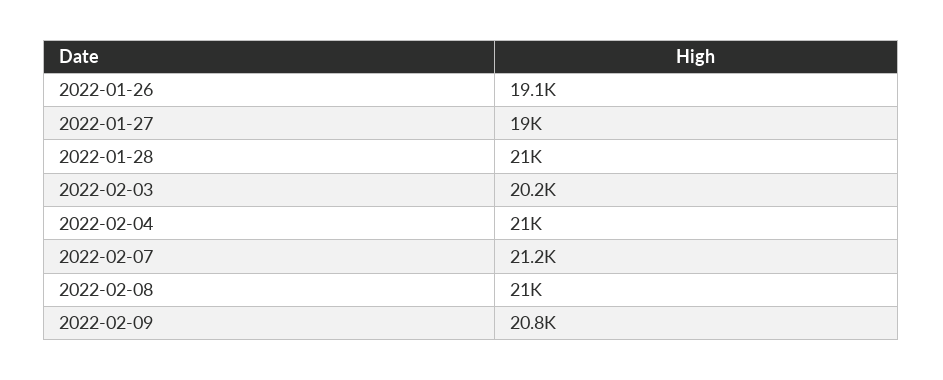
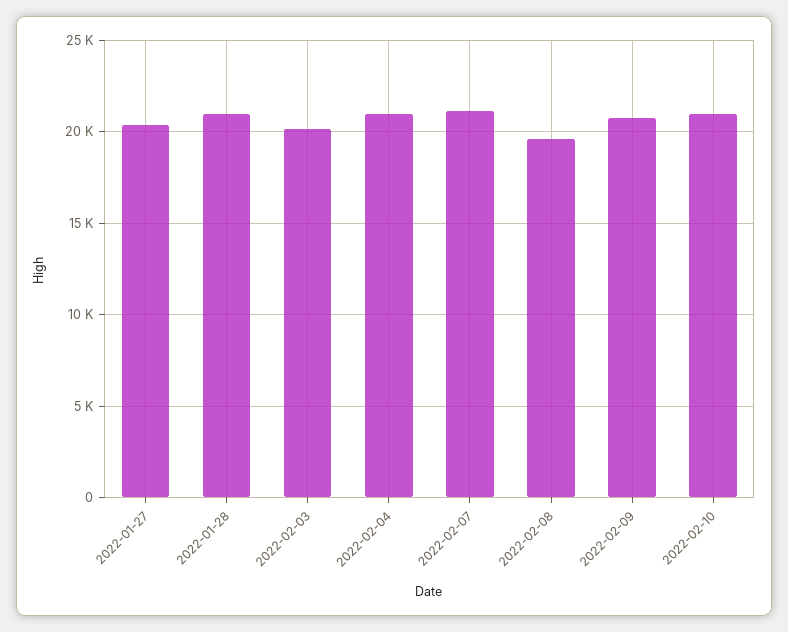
2022-01-26: 19100 -> none
2022-01-27: 19000 -> 20500
2022-02-08: 21000 -> 19500
2022-02-10: none -> 21000

